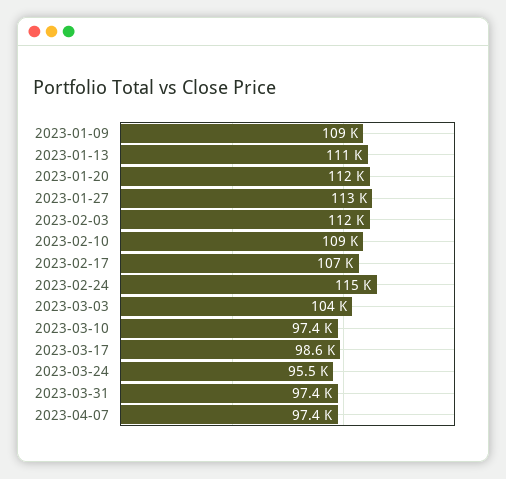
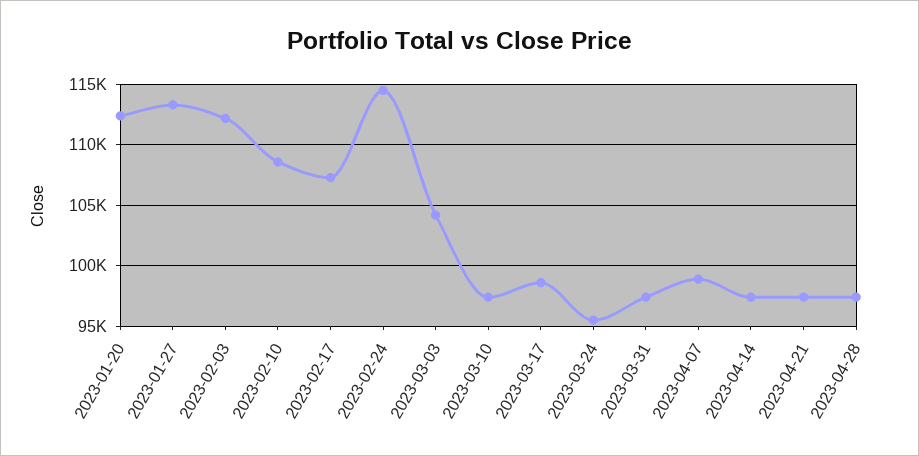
2023-01-09: 109000 -> none
2023-01-13: 111000 -> none
2023-04-07: 97400 -> 99000
2023-04-14: none -> 97500
2023-04-21: none -> 97500
2023-04-28: none -> 97500

